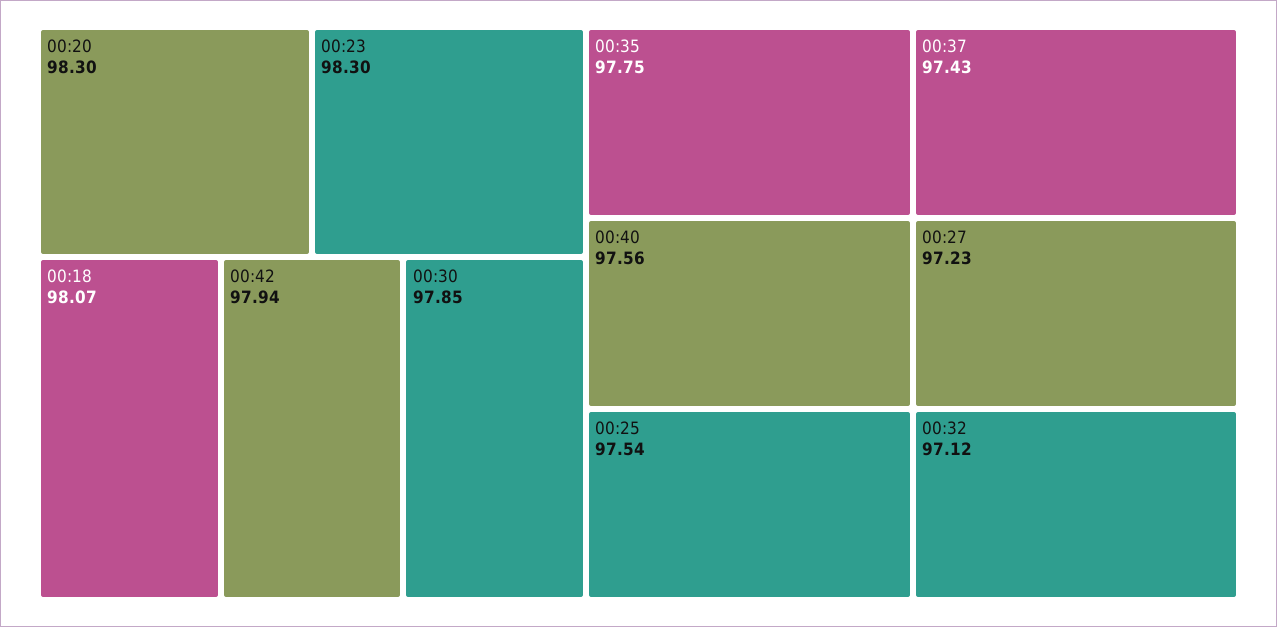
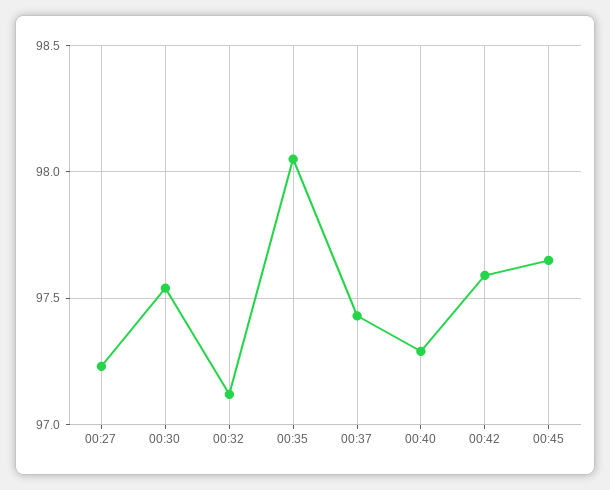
00:20: 98.3 -> none
00:23: 98.3 -> none
00:18: 98.07 -> none
00:42: 97.94 -> 97.6
00:30: 97.85 -> 97.55
00:35: 97.75 -> 98.05
00:40: 97.56 -> 97.3
00:25: 97.54 -> none
00:45: none -> 97.65

